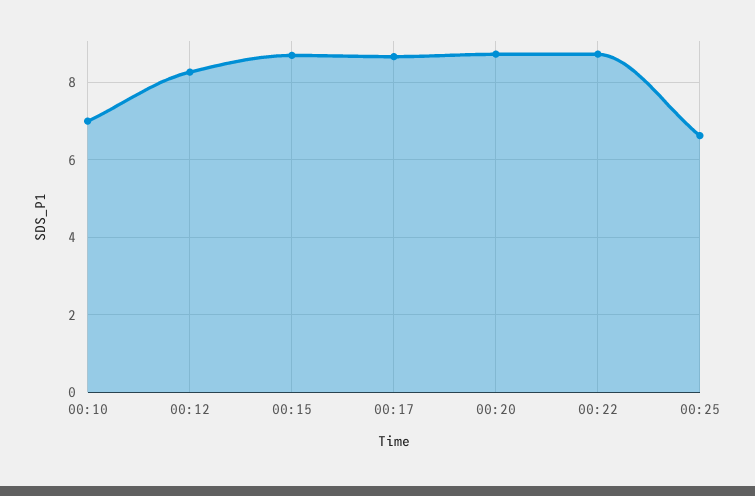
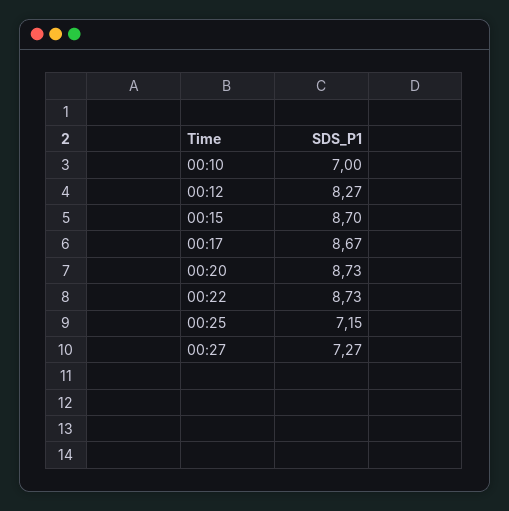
00:25: 6.6 -> 7.15
00:27: none -> 7.27

